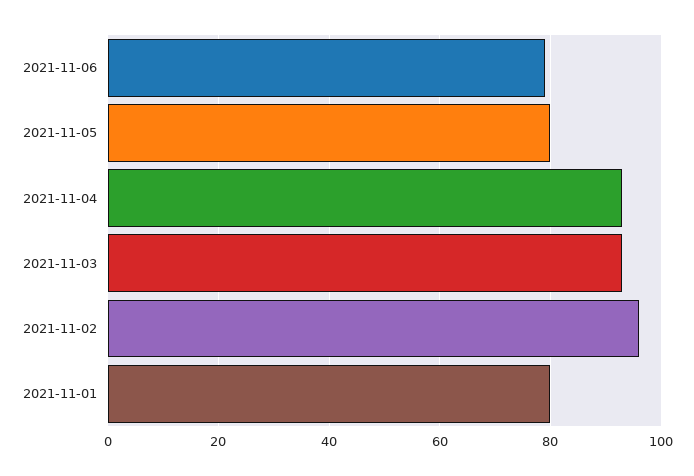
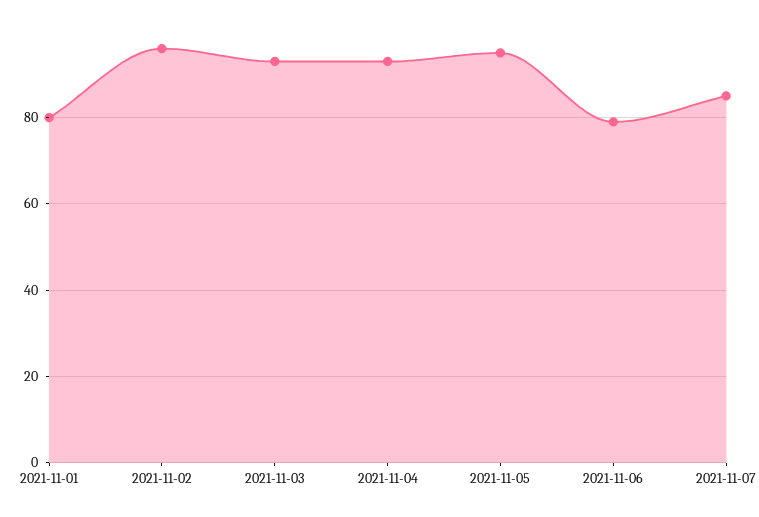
2021-11-05: 80 -> 95
2021-11-07: none -> 85

